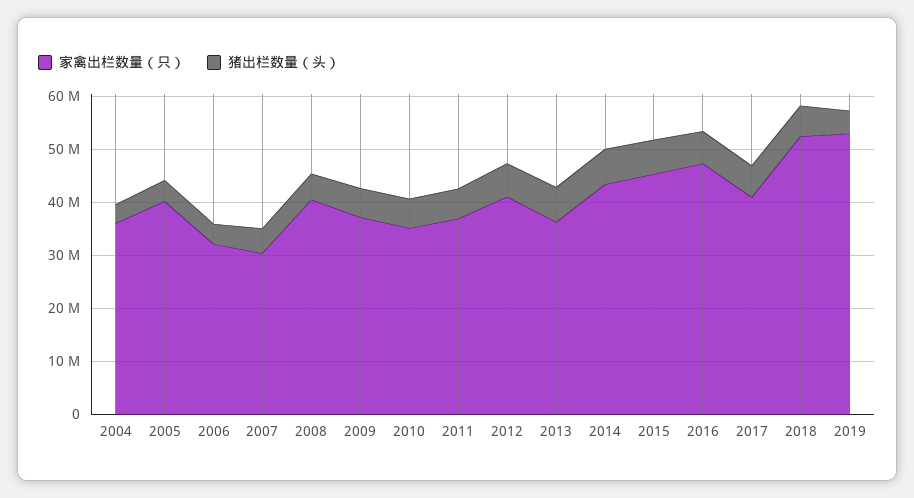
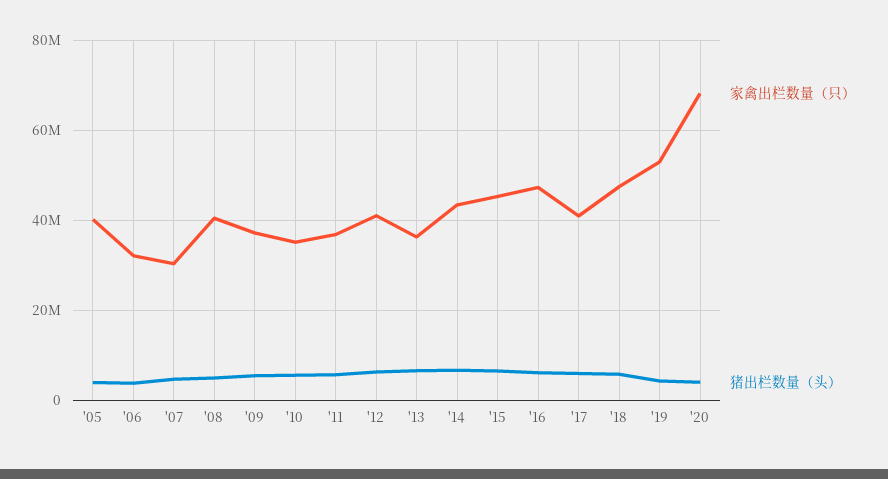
家禽出栏数量（只）, 2004: 36000000 -> none
猪出栏数量（头）, 2004: 4000000 -> none
家禽出栏数量（只）, 2018: 52000000 -> 48000000
家禽出栏数量（只）, '20: none -> 68000000
猪出栏数量（头）, '20: none -> 4000000

